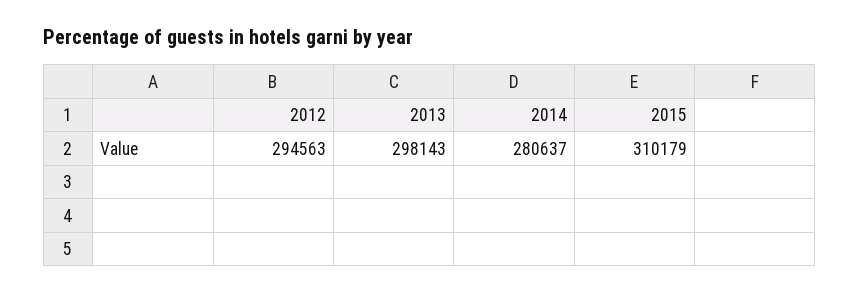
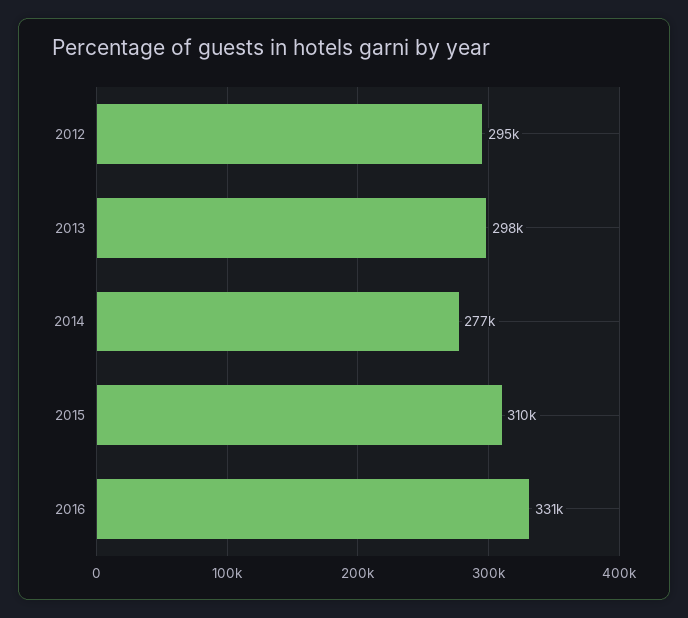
2014: 280637 -> 277000
2016: none -> 331000

